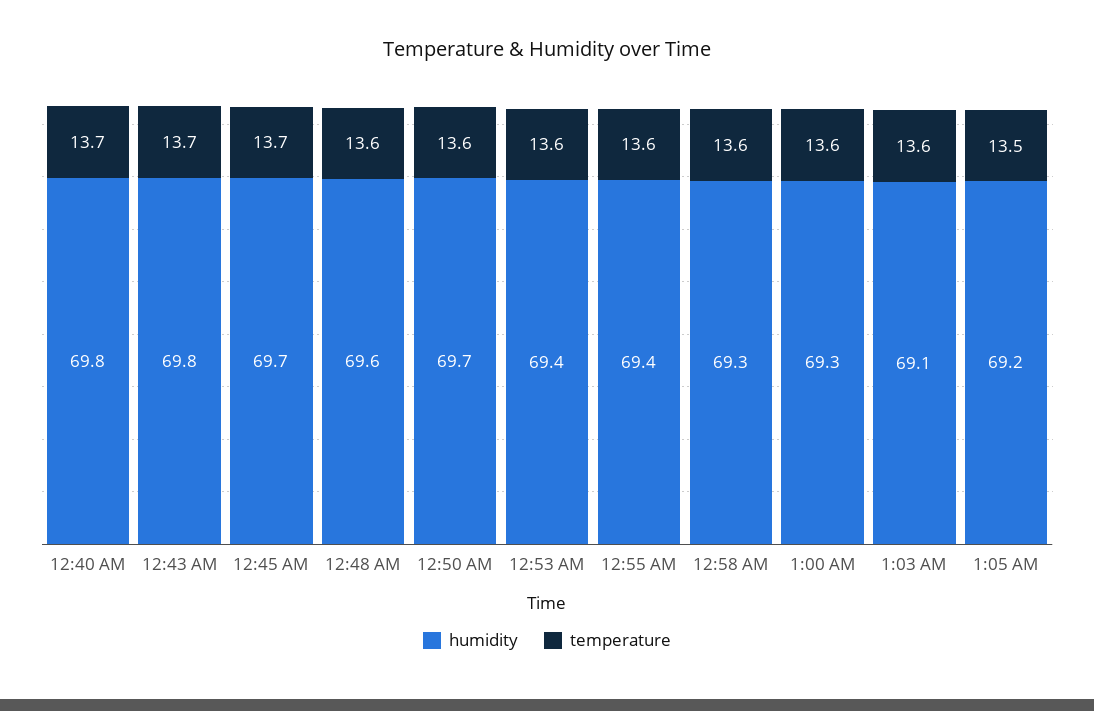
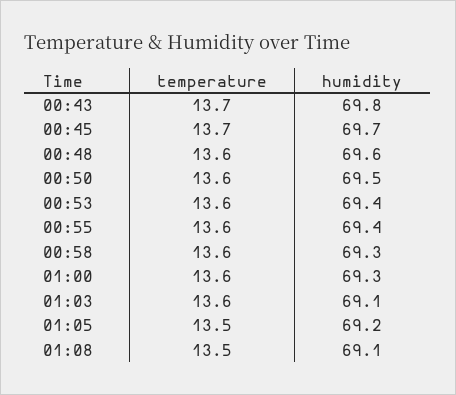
humidity, 12:40 AM: 69.8 -> none
temperature, 12:40 AM: 13.7 -> none
humidity, 12:50 AM: 69.7 -> 69.5
temperature, 01:08: none -> 13.5
humidity, 01:08: none -> 69.1

